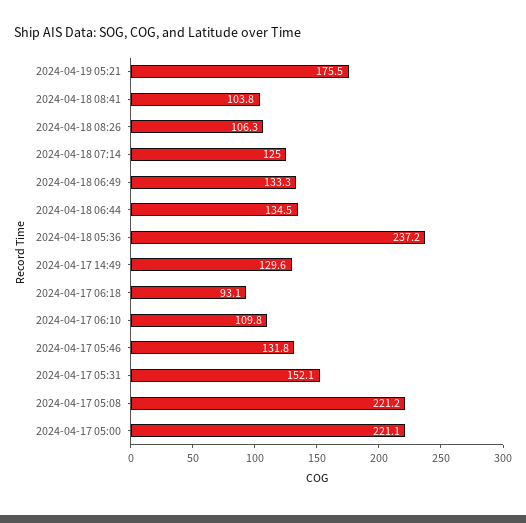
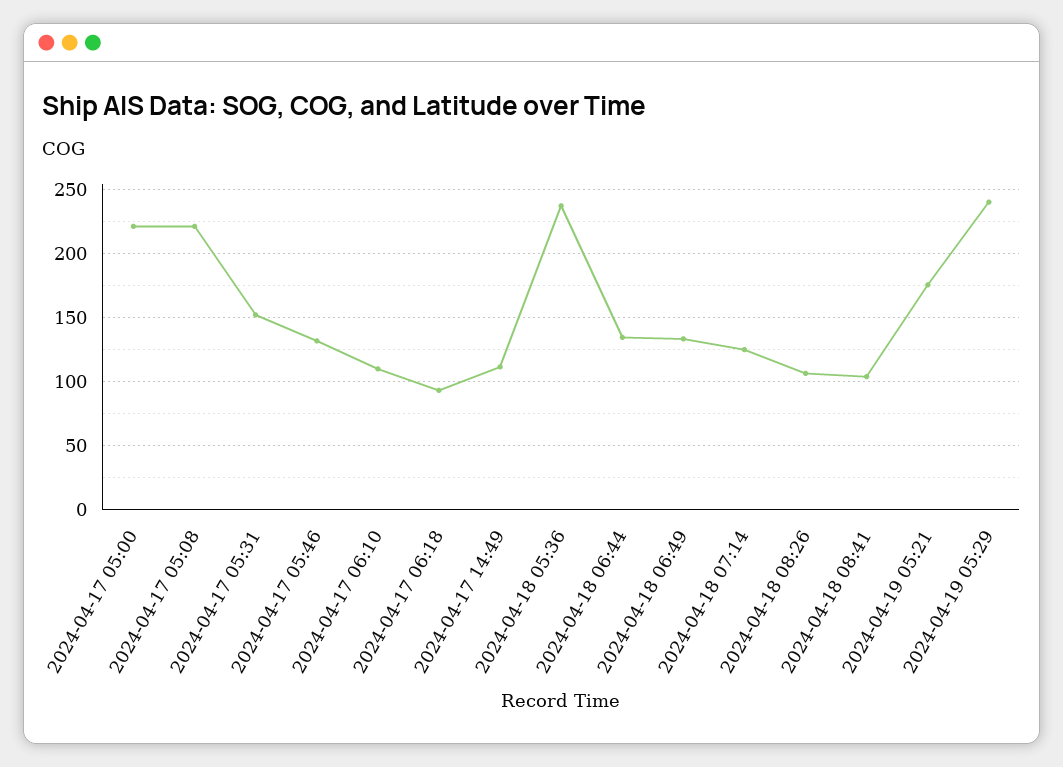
2024-04-17 14:49: 129.6 -> 110
2024-04-19 05:29: none -> 240

